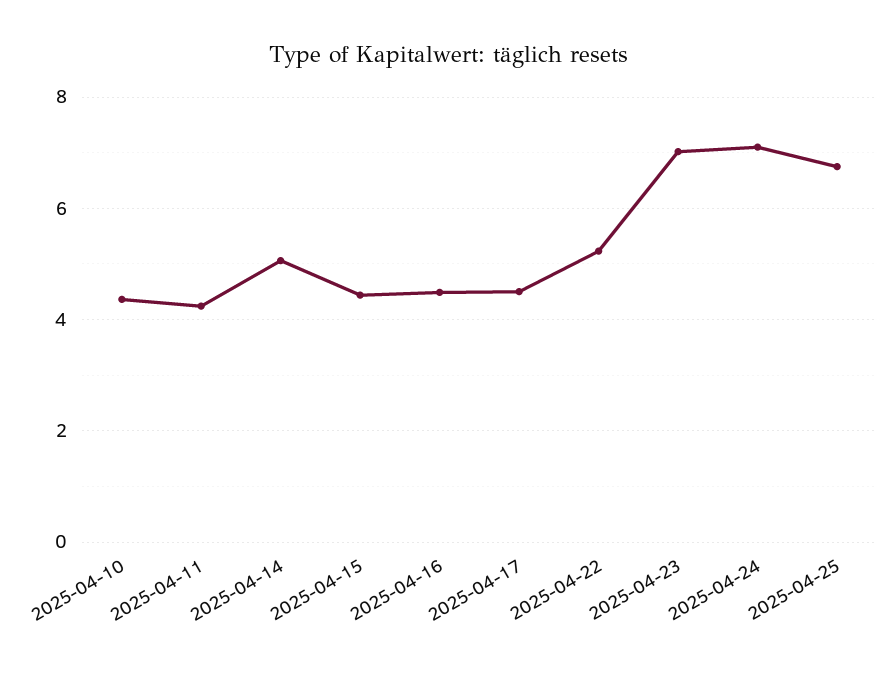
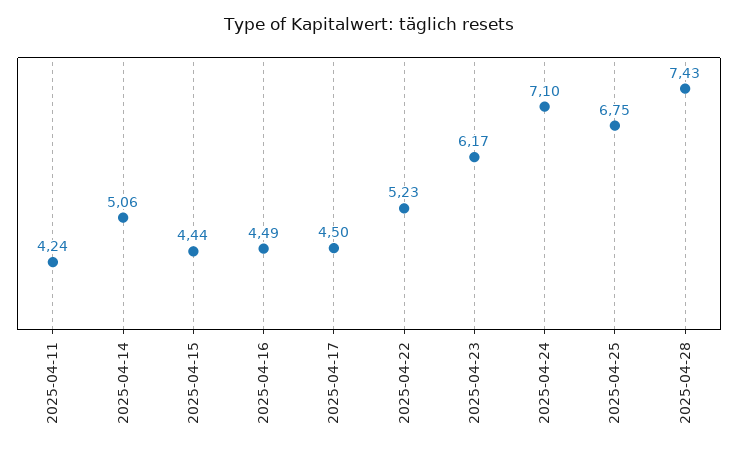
2025-04-10: 4.4 -> none
2025-04-23: 7 -> 6.17
2025-04-28: none -> 7.43

